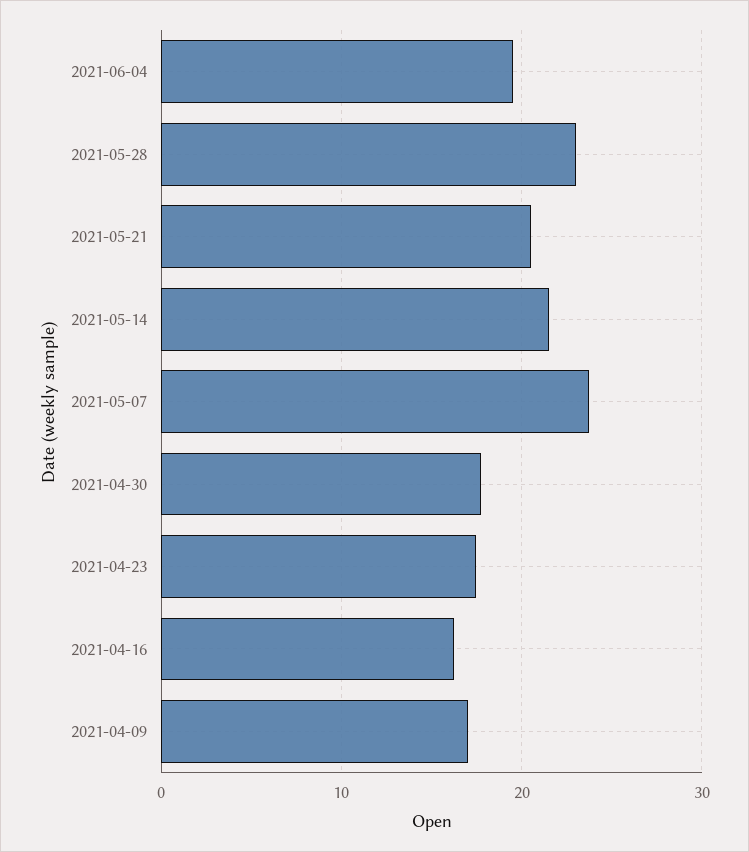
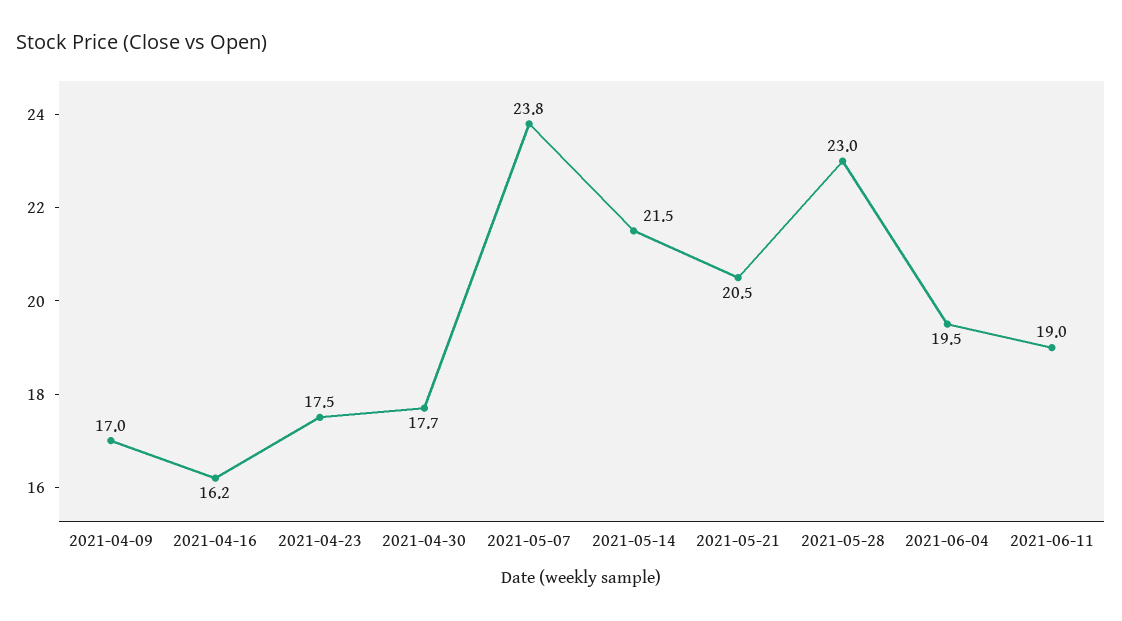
2021-06-11: none -> 19

